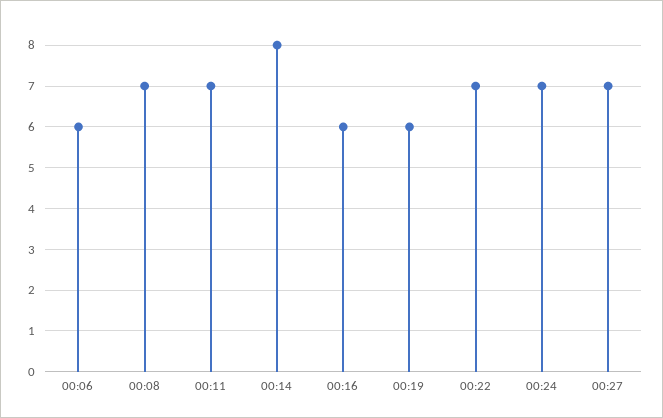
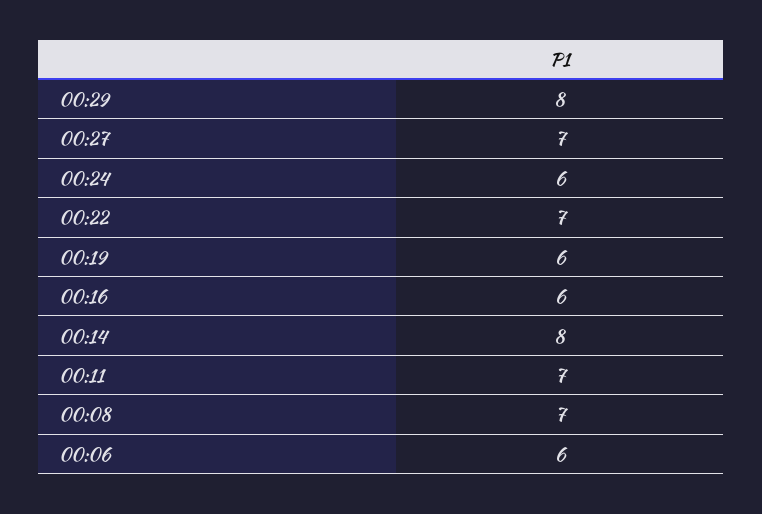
00:24: 7 -> 6
00:29: none -> 8

